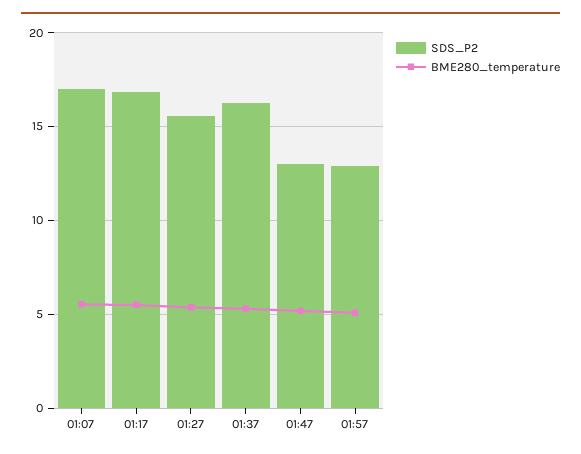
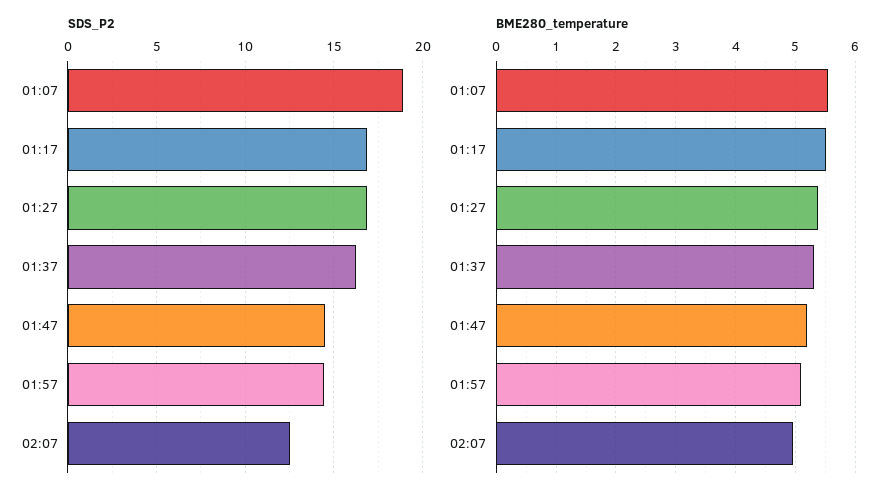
SDS_P2, 01:07: 17 -> 19
SDS_P2, 01:27: 15.5 -> 17
SDS_P2, 01:47: 13 -> 14.5
SDS_P2, 01:57: 13 -> 14.5
SDS_P2, 02:07: none -> 12.5
BME280_temperature, 02:07: none -> 5

